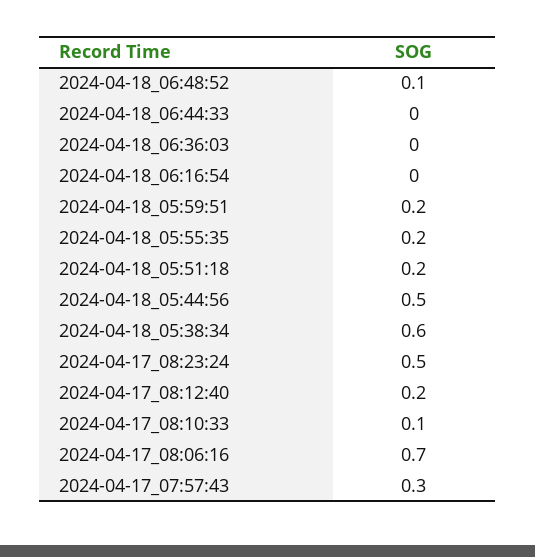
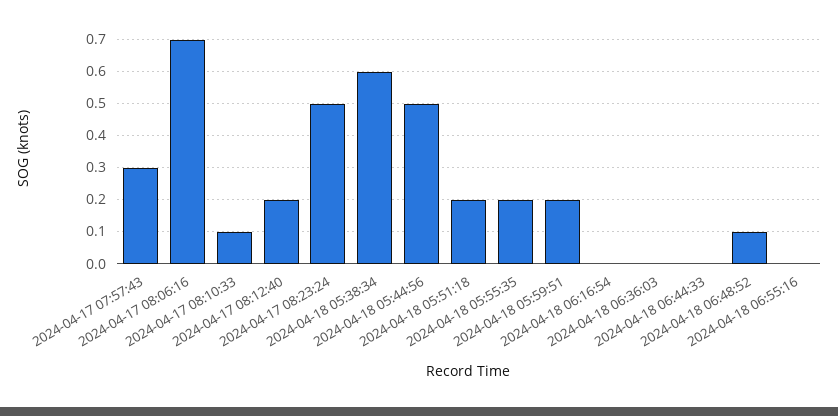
2024-04-18 06:55:16: none -> 0

